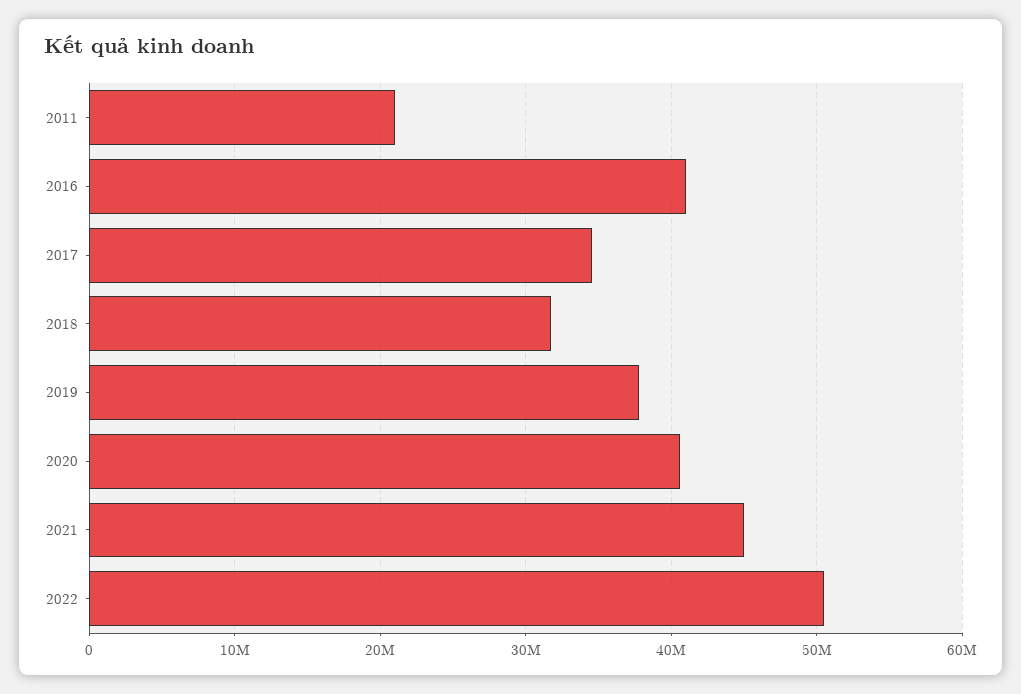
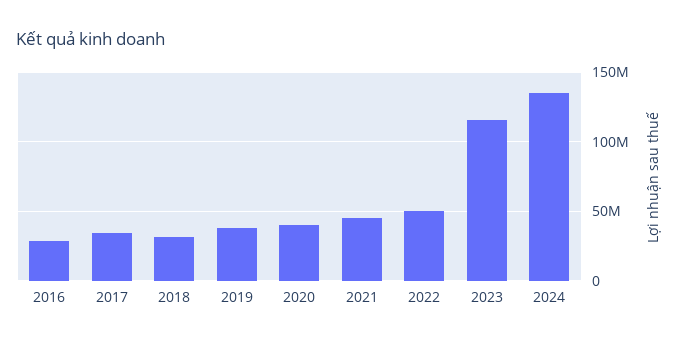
2011: 21000000 -> none
2016: 41000000 -> 30000000
2023: none -> 115000000
2024: none -> 135000000

